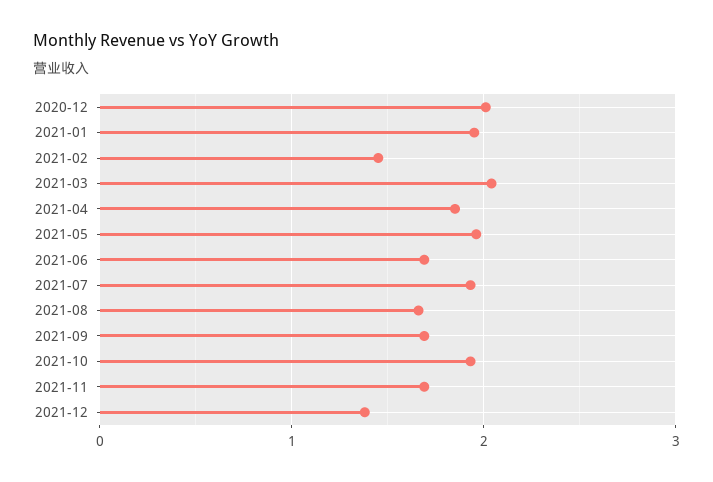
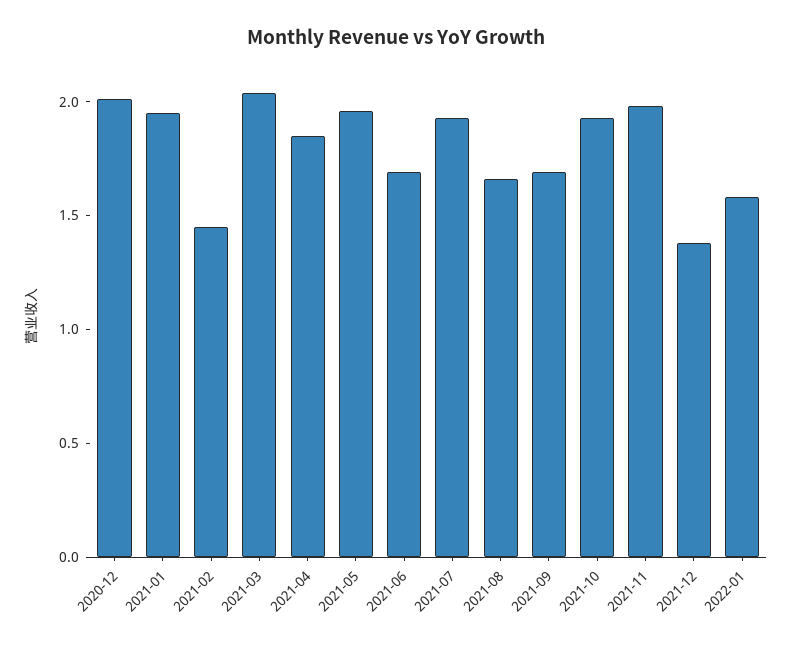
2021-11: 1.7 -> 2
2022-01: none -> 1.6

